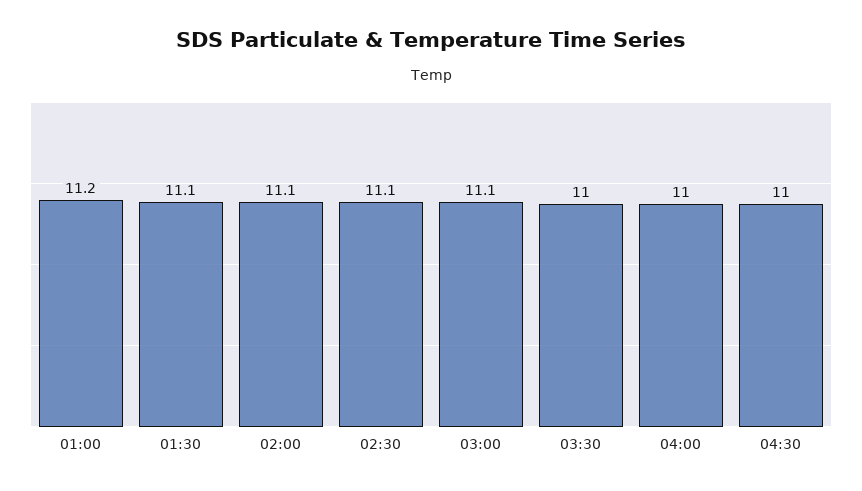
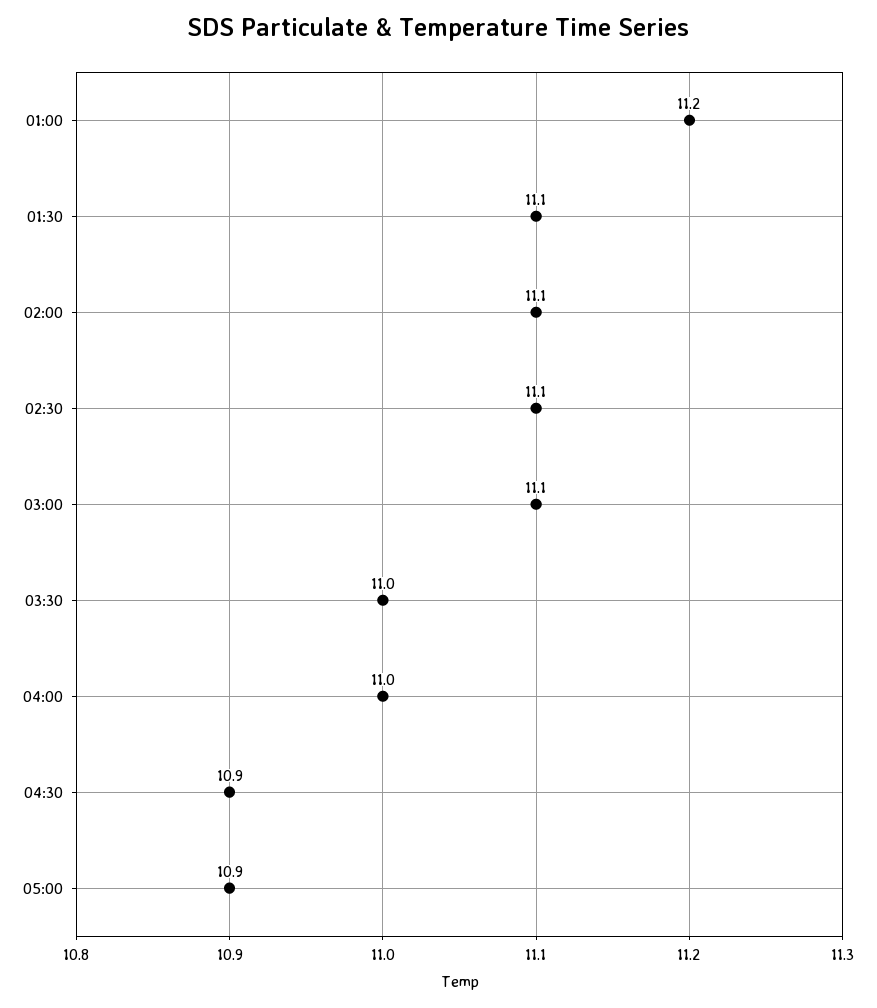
04:30: 11 -> 10.9
05:00: none -> 10.9

